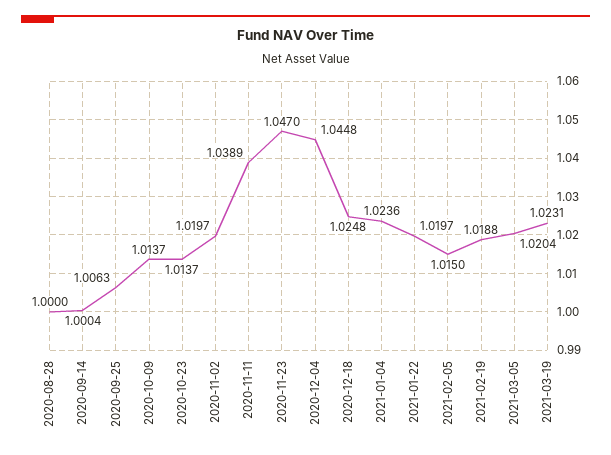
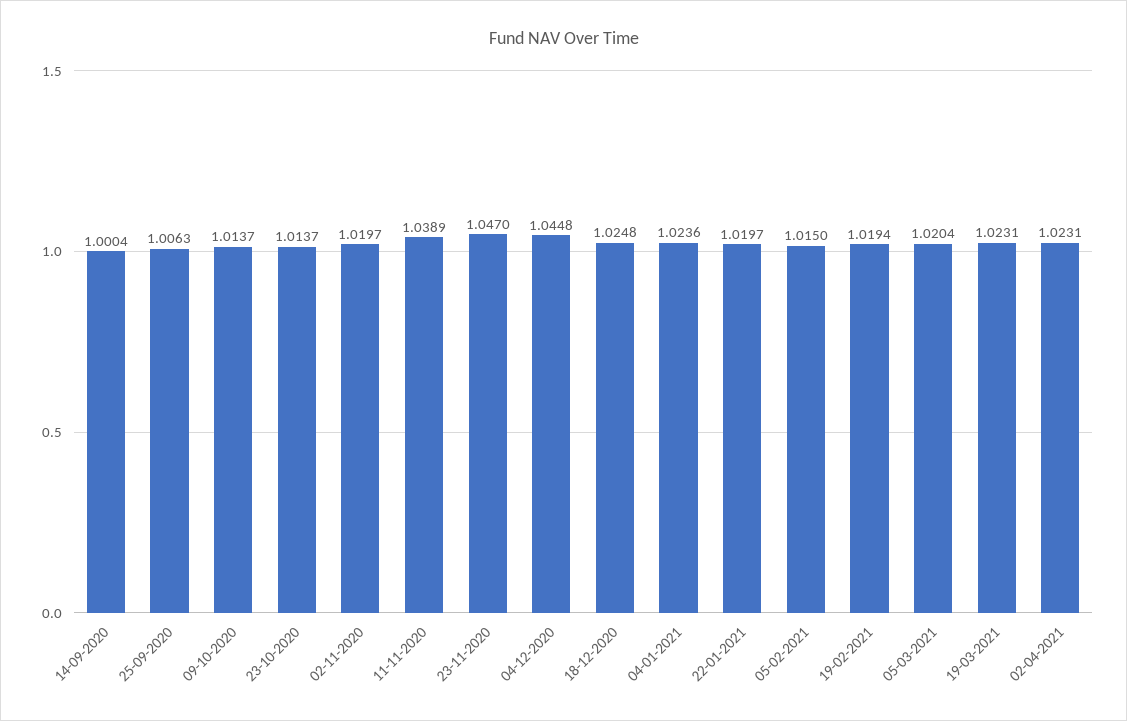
2020-08-28: 1 -> none
2021-02-19: 1.0188 -> 1.0194
02-04-2021: none -> 1.0231

